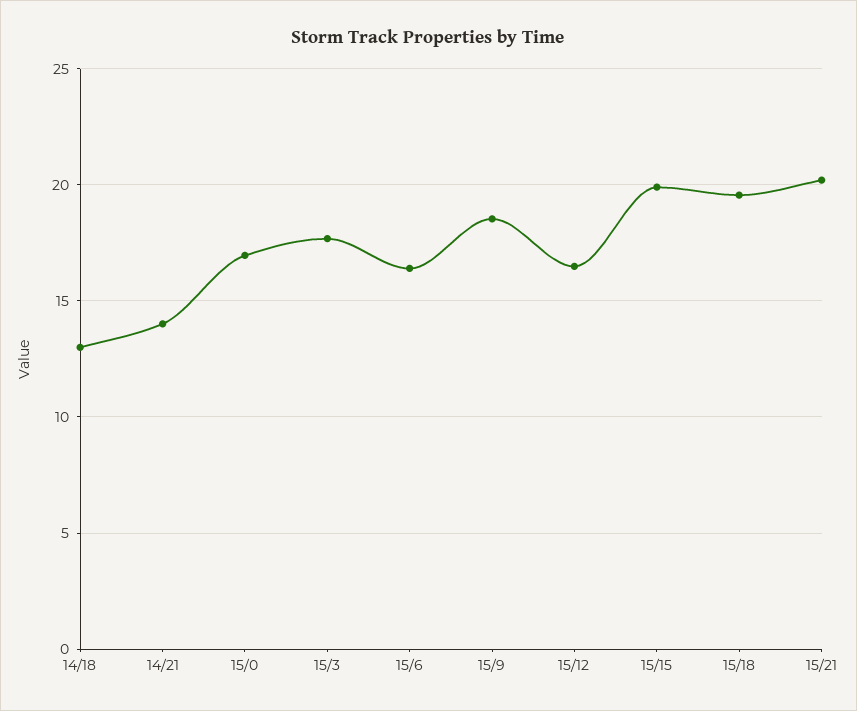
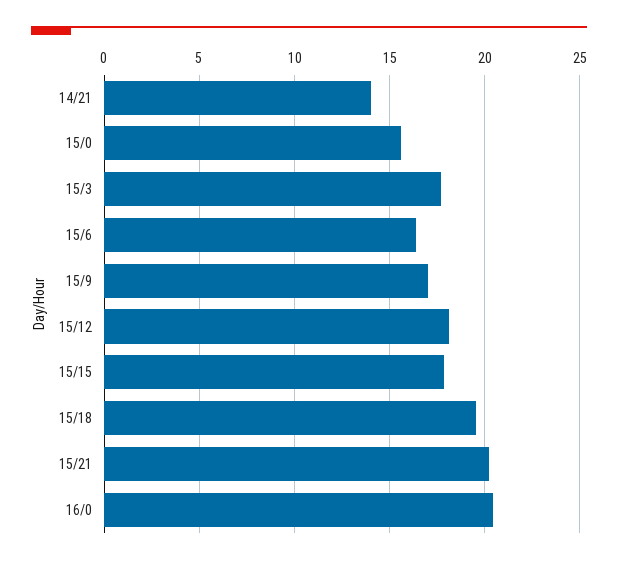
14/18: 13 -> none
15/0: 17 -> 15.5
15/9: 18.5 -> 17
15/12: 16.5 -> 18
15/15: 20 -> 18
16/0: none -> 20.5

